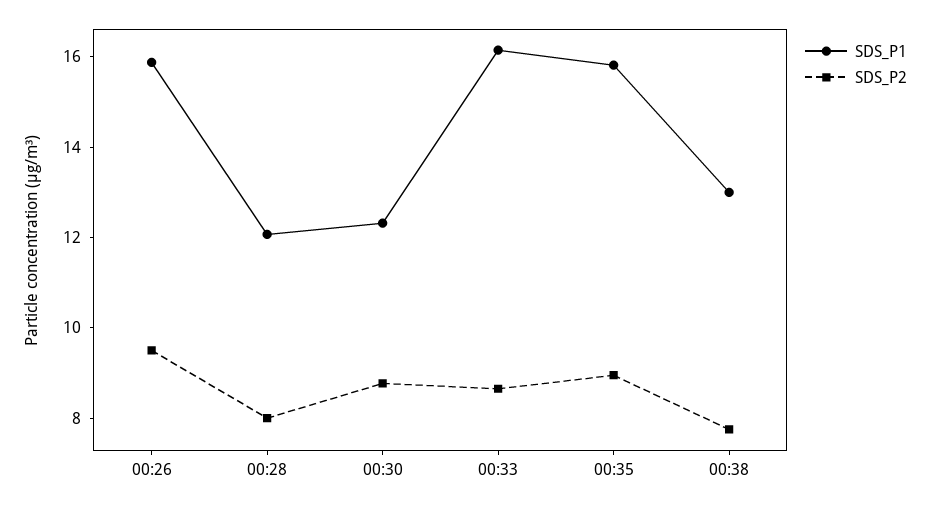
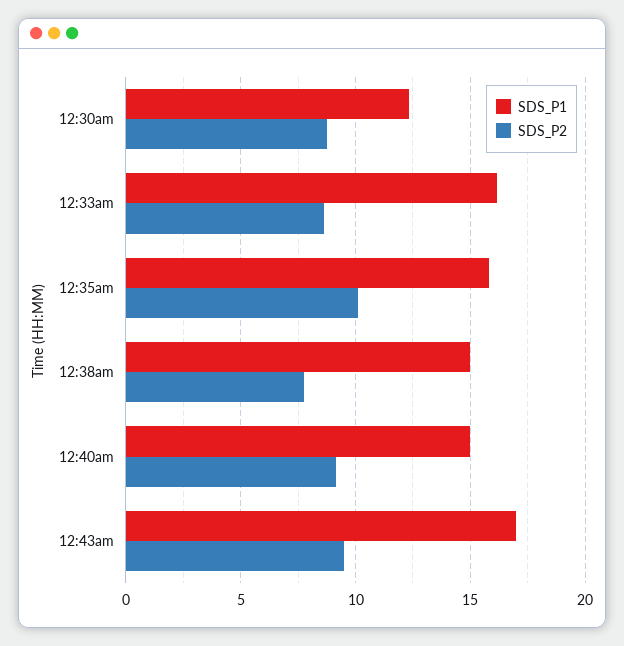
SDS_P1, 00:26: 16 -> none
SDS_P2, 00:26: 9.5 -> none
SDS_P1, 00:28: 12 -> none
SDS_P2, 00:28: 8 -> none
SDS_P2, 00:35: 9 -> 10
SDS_P1, 00:38: 13 -> 15
SDS_P1, 12:40am: none -> 15
SDS_P2, 12:40am: none -> 9
SDS_P1, 12:43am: none -> 17
SDS_P2, 12:43am: none -> 9.5

